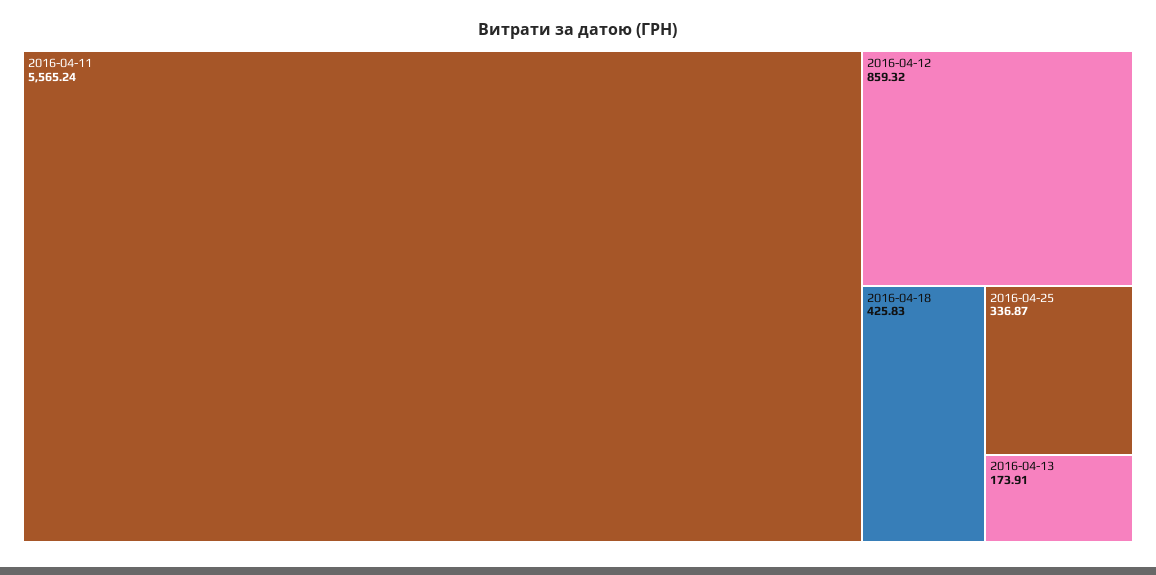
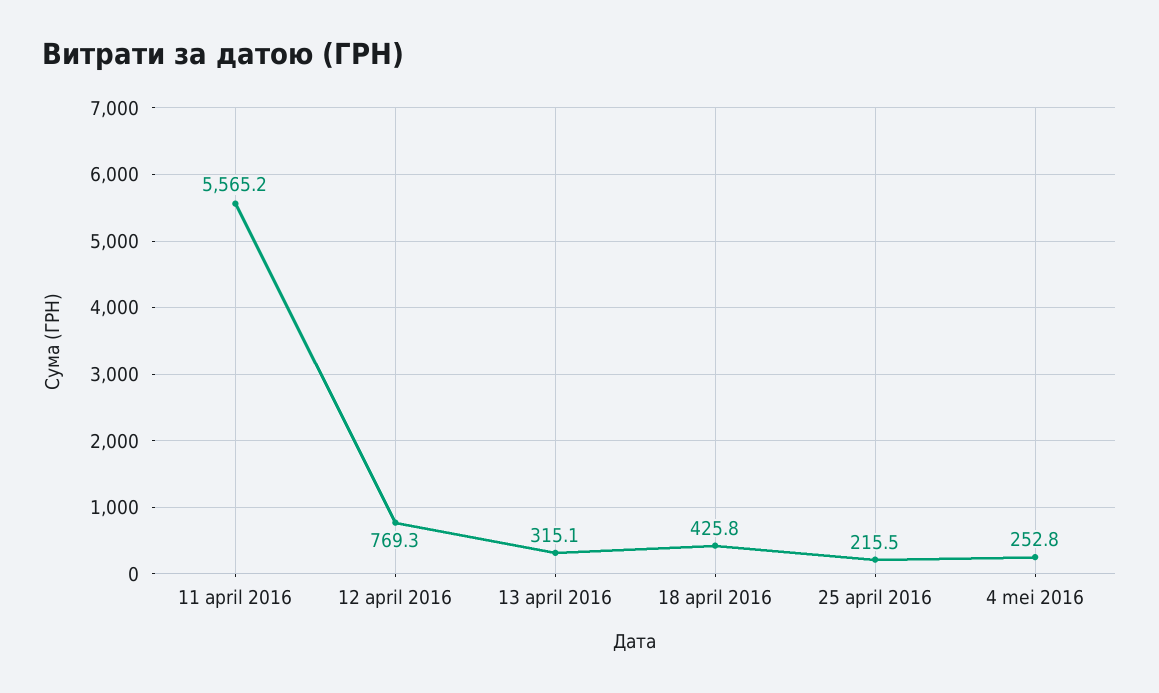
2016-04-12: 859.32 -> 769.3
2016-04-25: 336.87 -> 215.5
2016-04-13: 173.91 -> 315.1
4 mei 2016: none -> 252.8

